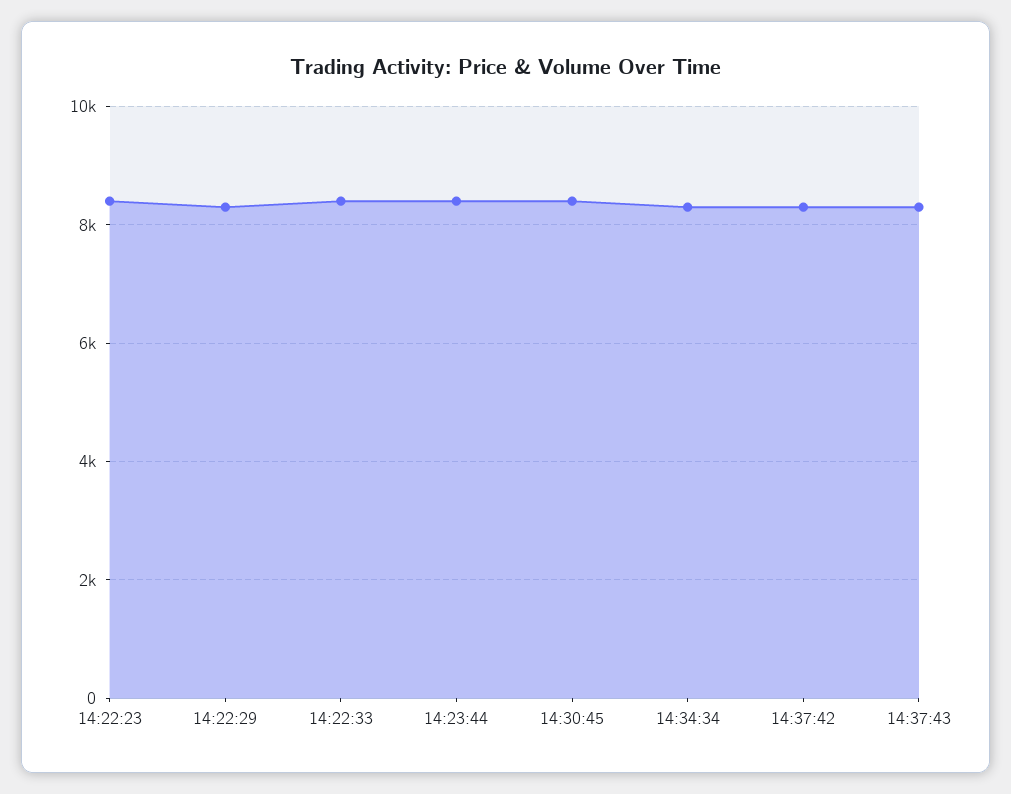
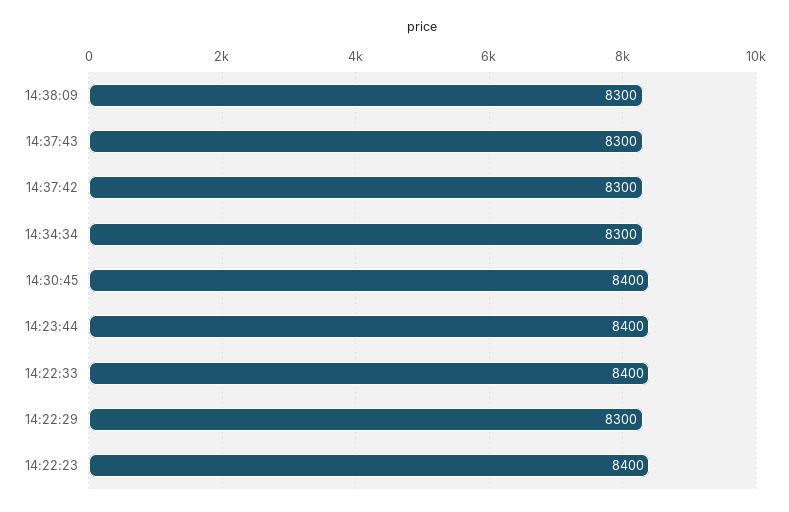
14:38:09: none -> 8300

